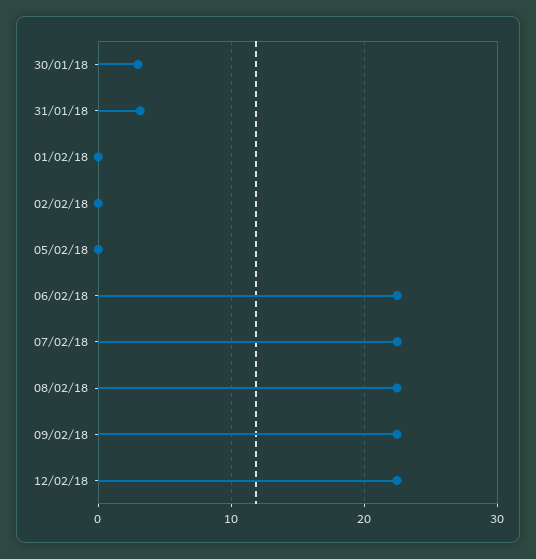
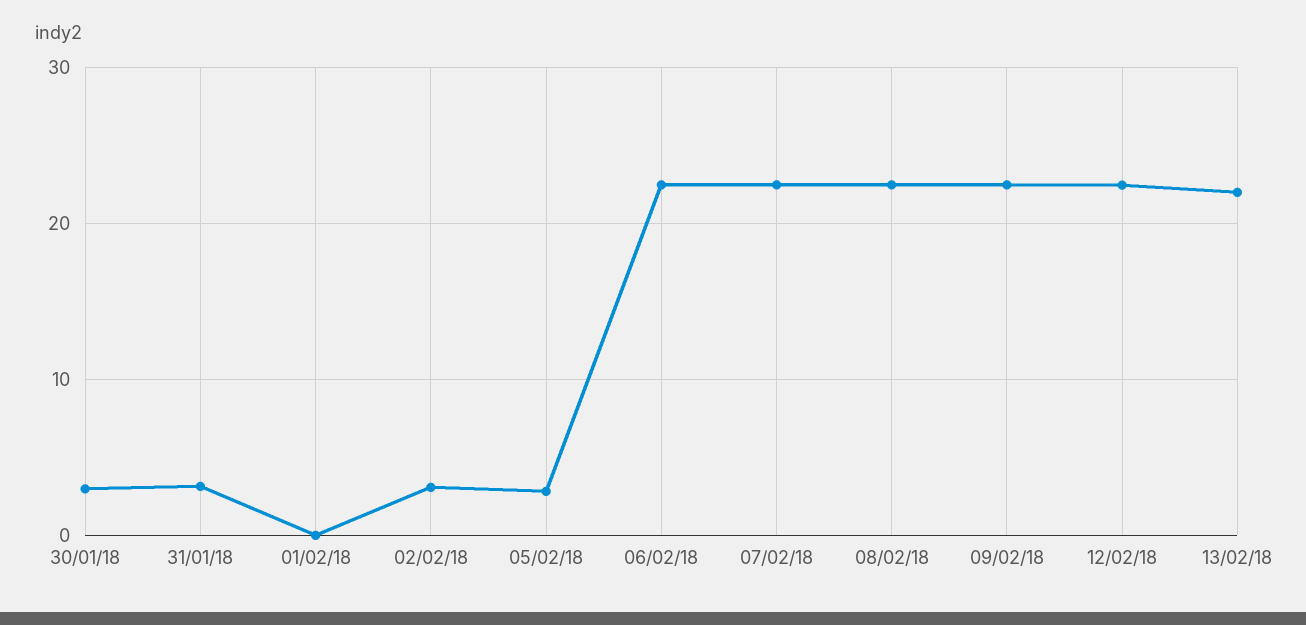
02/02/18: 0 -> 3
05/02/18: 0 -> 3
13/02/18: none -> 22

